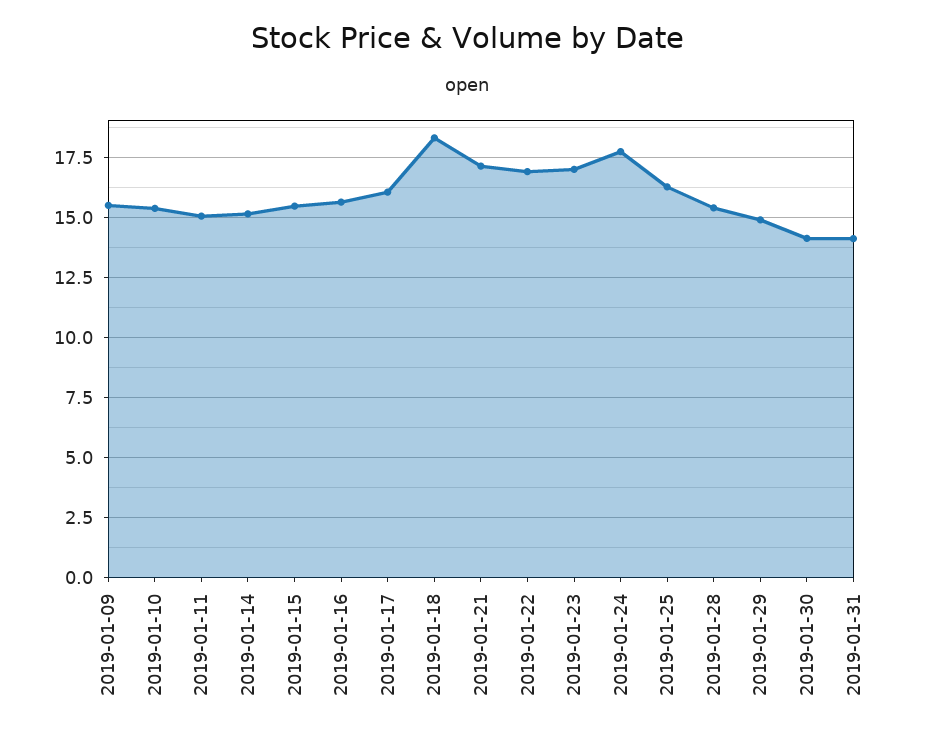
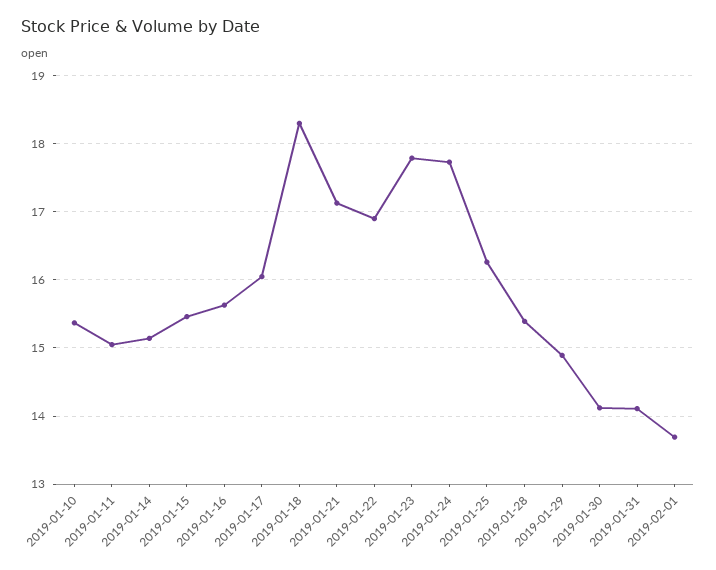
2019-01-09: 15.5 -> none
2019-01-23: 17 -> 17.8
2019-02-01: none -> 13.7

